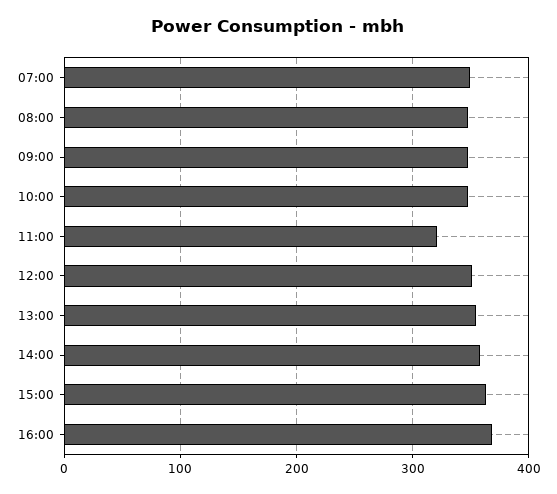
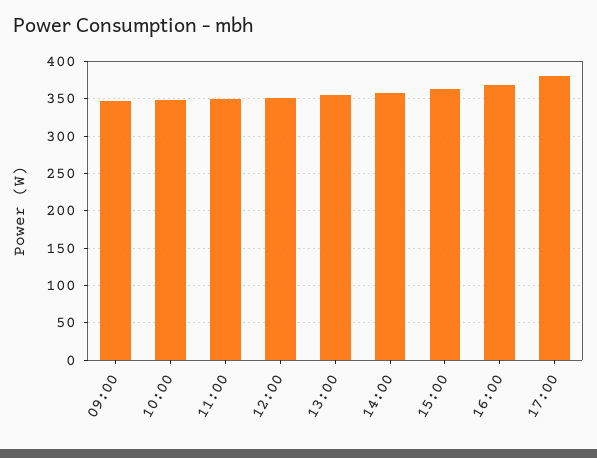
07:00: 350 -> none
08:00: 350 -> none
11:00: 320 -> 350
17:00: none -> 380

